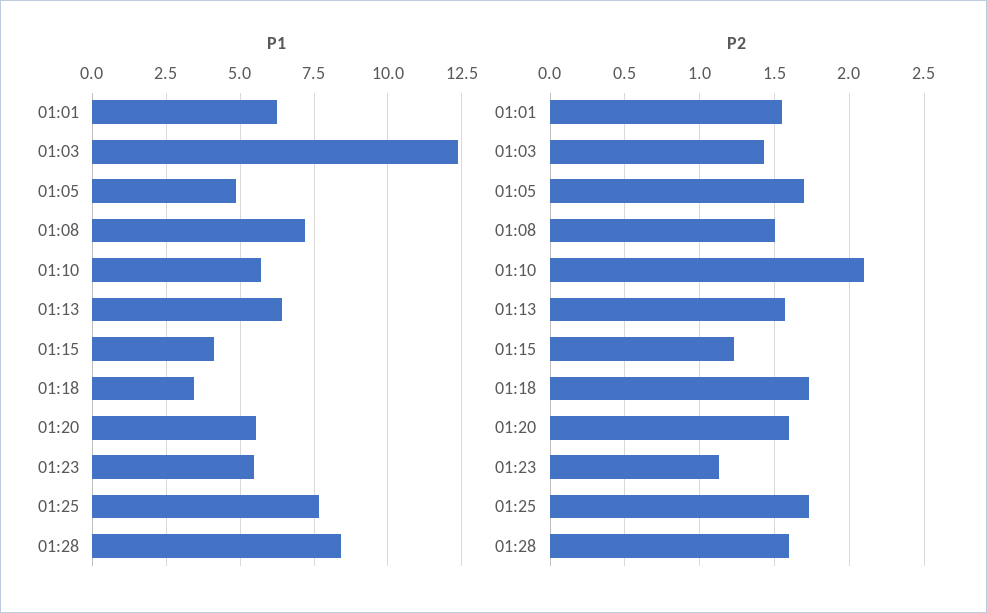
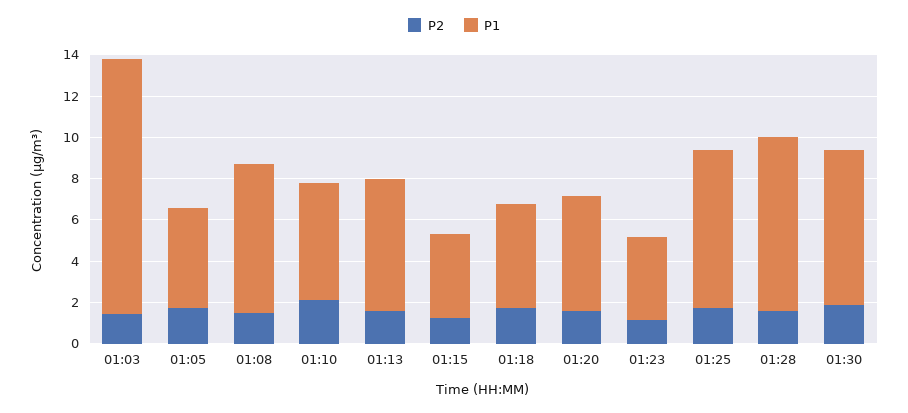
P1, 01:01: 6.25 -> none
P1, 01:18: 3.5 -> 5
P1, 01:23: 5.5 -> 4
P2, 01:01: 1.55 -> none
P2, 01:30: none -> 2
P1, 01:30: none -> 7.5

